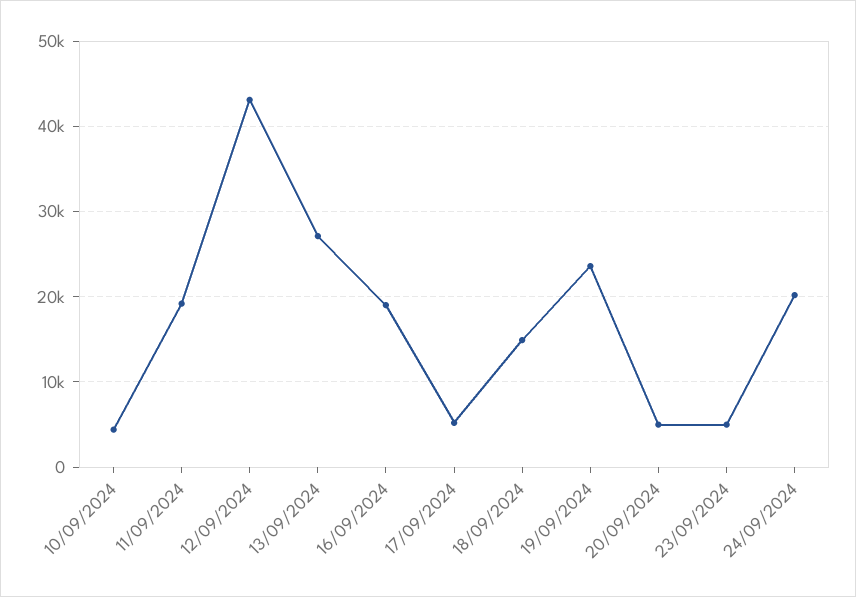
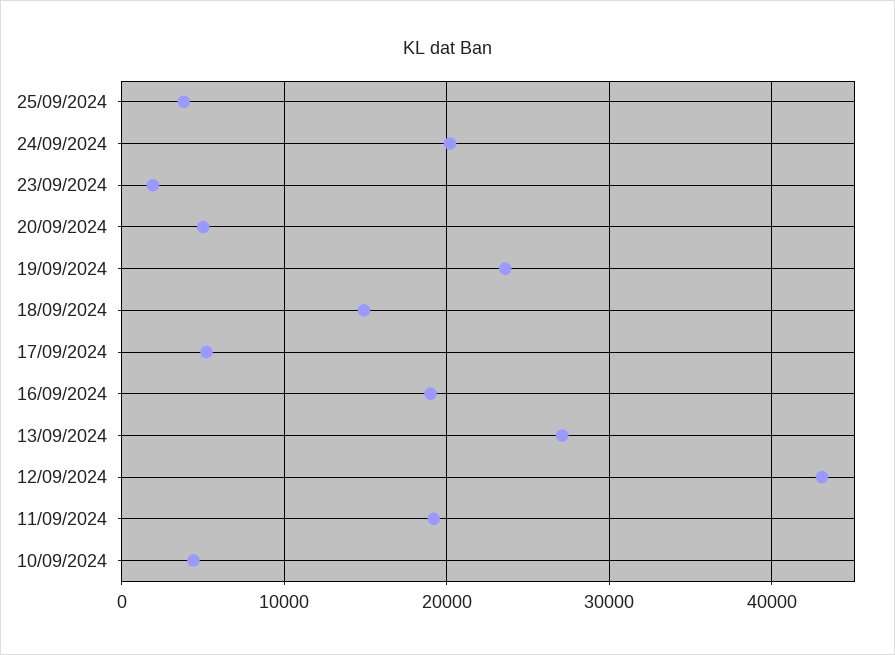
23/09/2024: 5000 -> 2000
25/09/2024: none -> 4000

